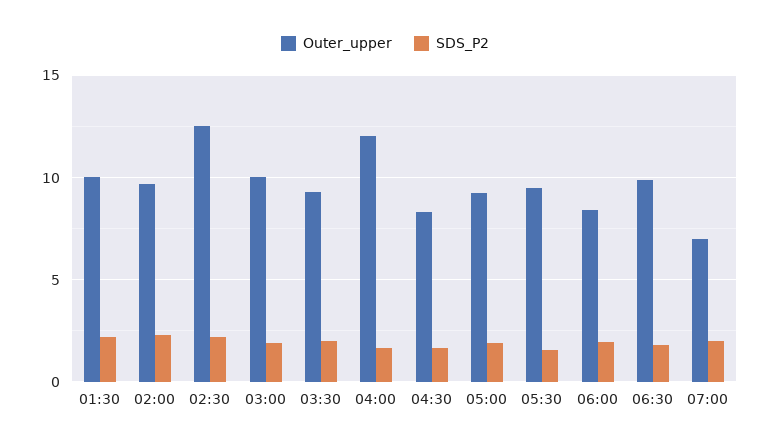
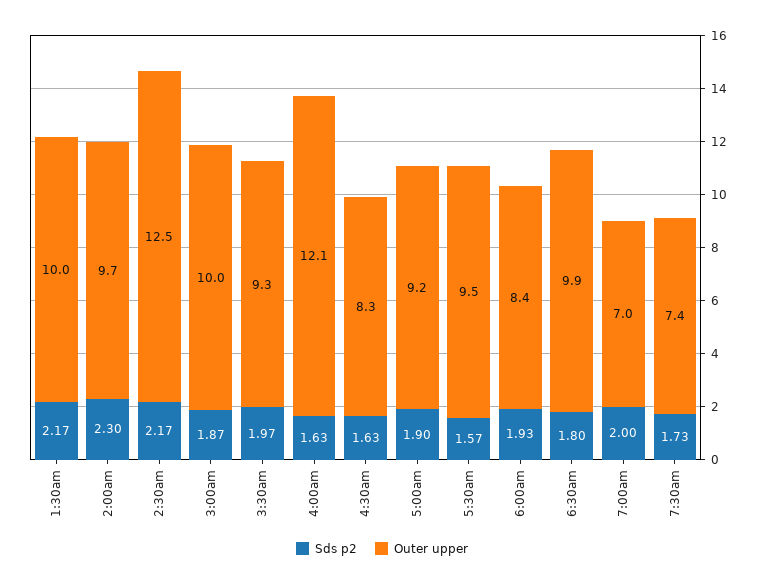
SDS_P2, 7:30am: none -> 1.73
Outer_upper, 7:30am: none -> 7.4

